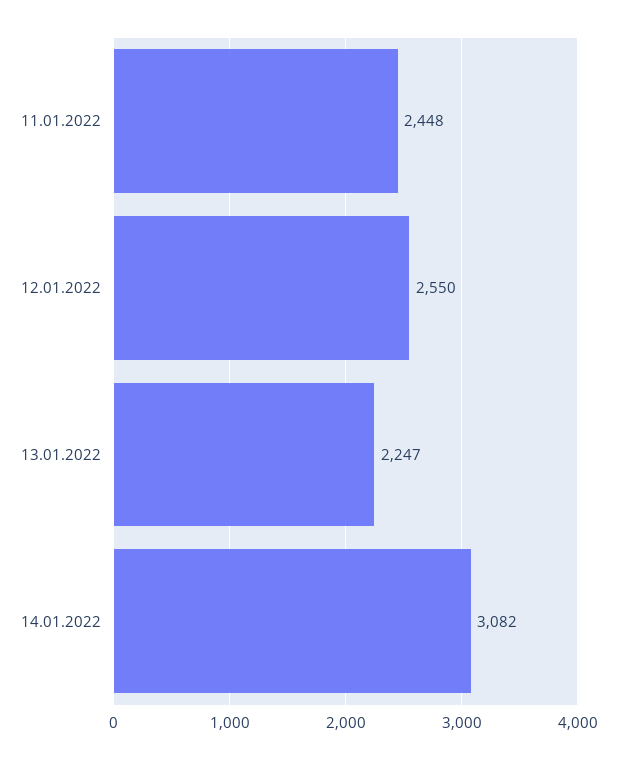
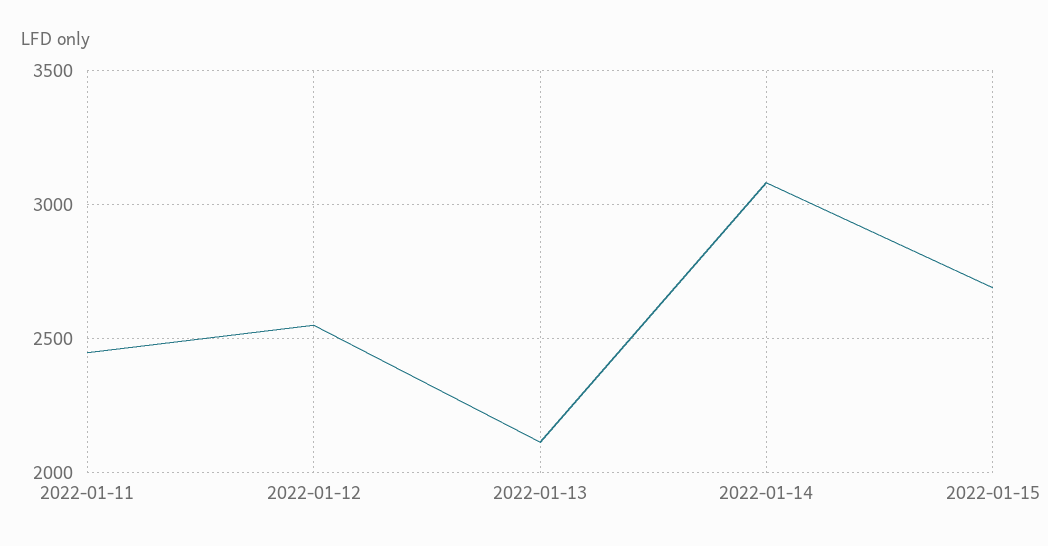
13.01.2022: 2247 -> 2100
2022-01-15: none -> 2700

